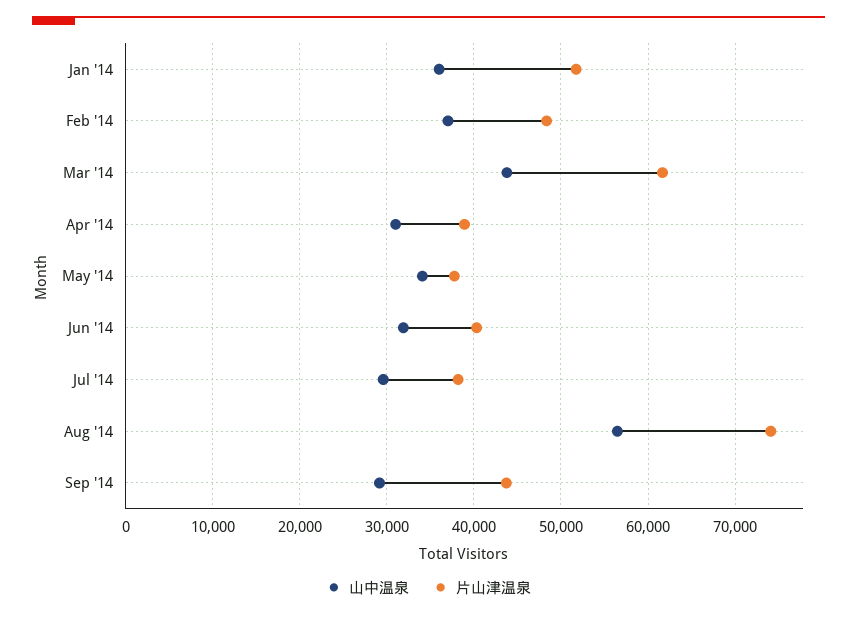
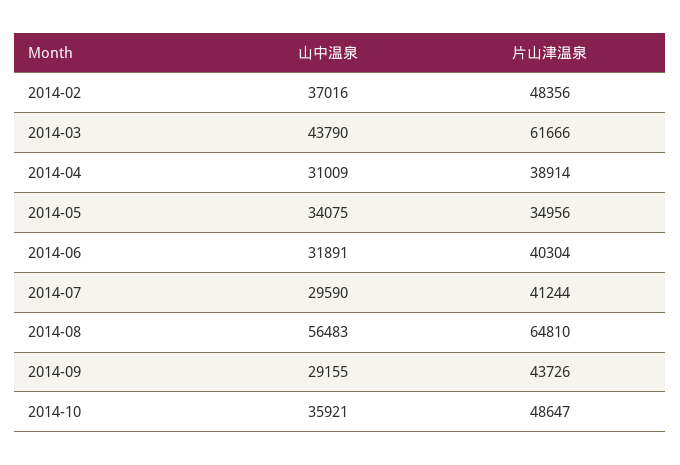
山中温泉, Jan '14: 36000 -> none
片山津温泉, Jan '14: 52000 -> none
片山津温泉, May '14: 38000 -> 34956
片山津温泉, Jul '14: 38000 -> 41244
片山津温泉, Aug '14: 74000 -> 64810
山中温泉, 2014-10: none -> 35921
片山津温泉, 2014-10: none -> 48647

